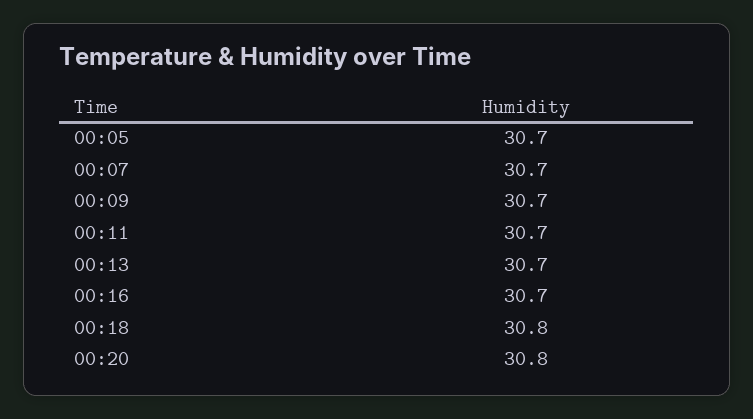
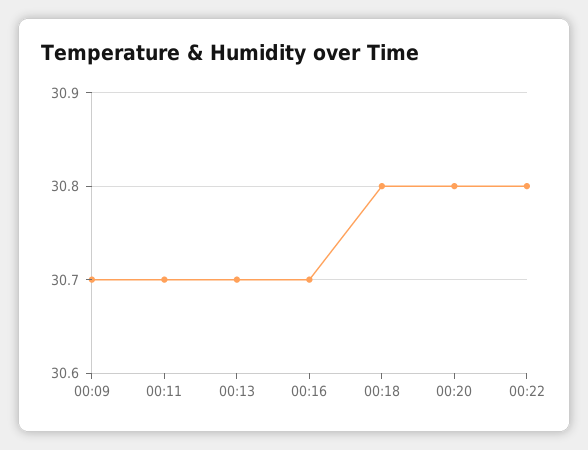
00:05: 30.7 -> none
00:07: 30.7 -> none
00:22: none -> 30.8

